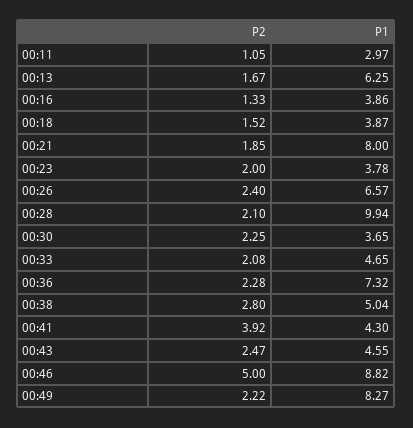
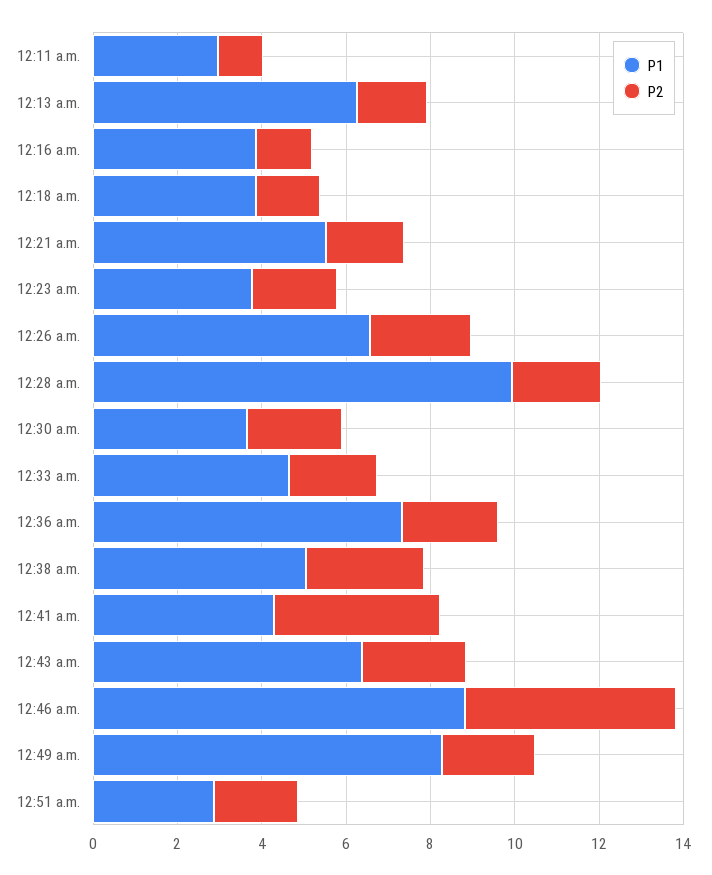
P1, 00:21: 8 -> 5.5
P1, 00:43: 4.55 -> 6.5
P1, 12:51 a.m.: none -> 3
P2, 12:51 a.m.: none -> 2

